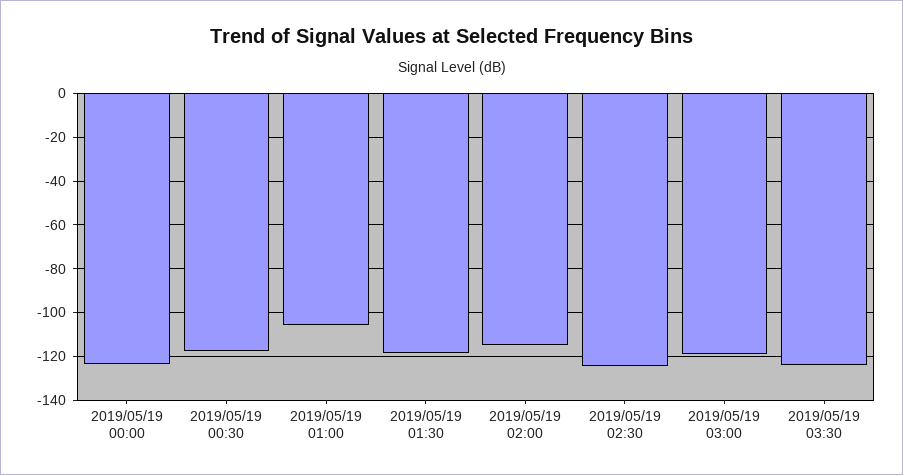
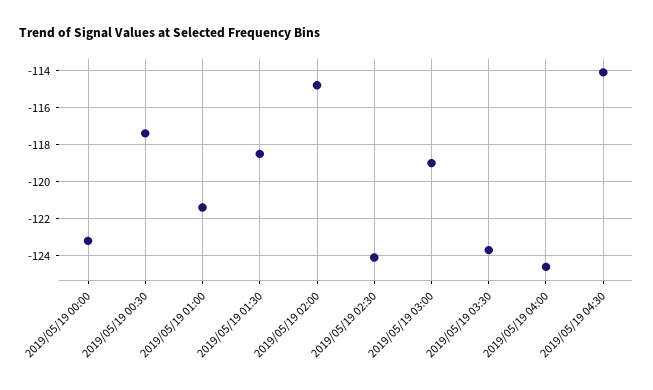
2019/05/19 01:00: -105 -> -121.5
2019/05/19 04:00: none -> -124.5
2019/05/19 04:30: none -> -114

